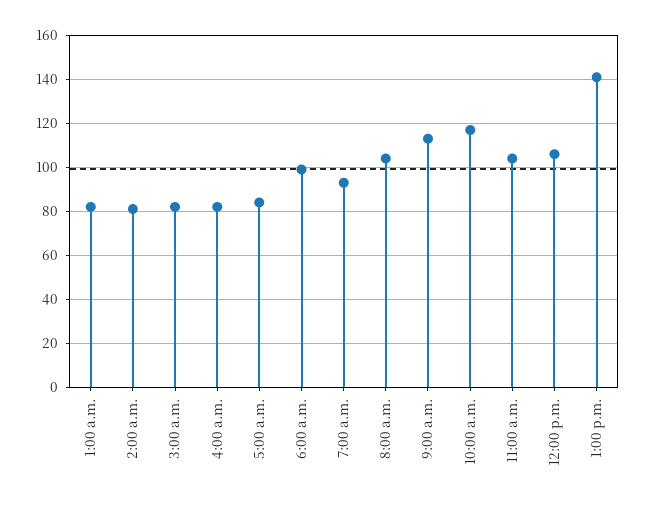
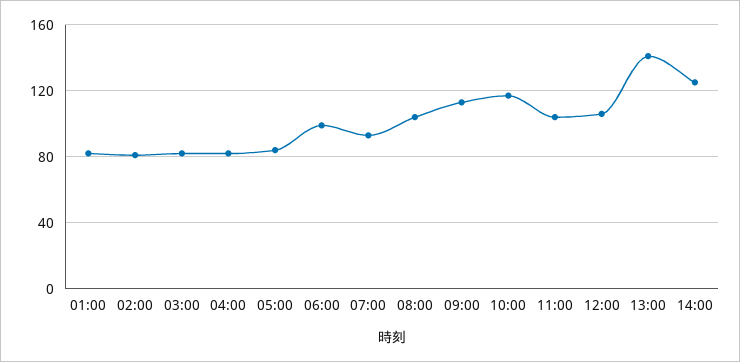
14:00: none -> 125

